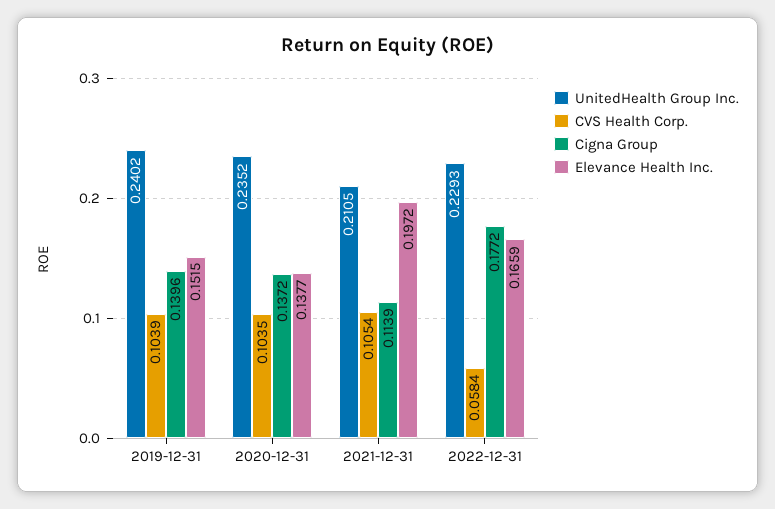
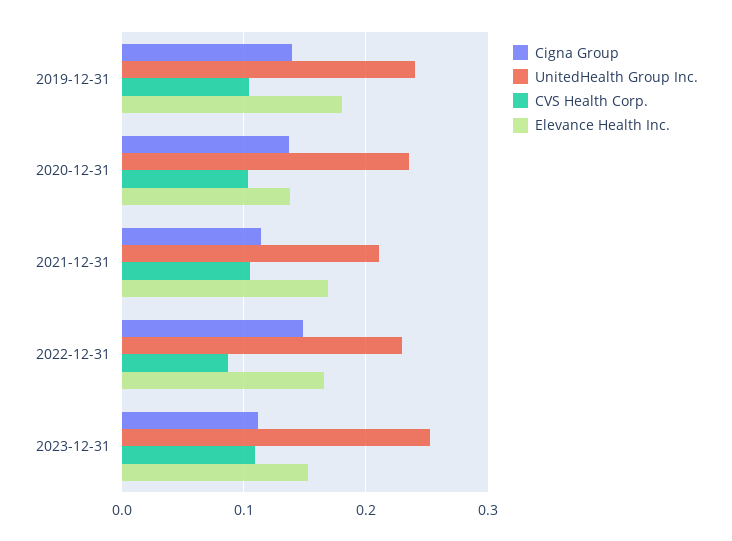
Elevance Health Inc., 2019-12-31: 0.1515 -> 0.18
Elevance Health Inc., 2021-12-31: 0.1972 -> 0.17
CVS Health Corp., 2022-12-31: 0.0584 -> 0.09
Cigna Group, 2022-12-31: 0.1772 -> 0.15
Cigna Group, 2023-12-31: none -> 0.11
UnitedHealth Group Inc., 2023-12-31: none -> 0.25
CVS Health Corp., 2023-12-31: none -> 0.11
Elevance Health Inc., 2023-12-31: none -> 0.15

